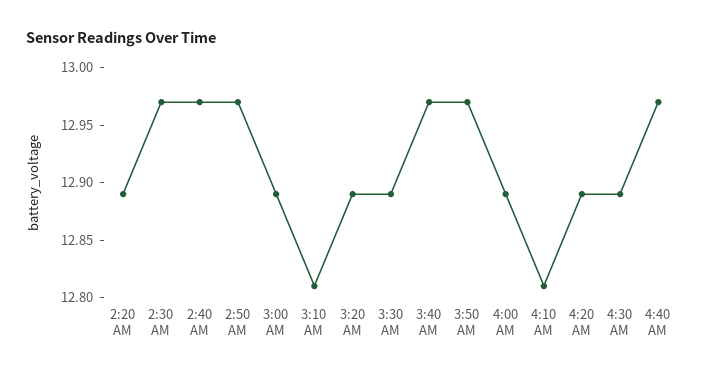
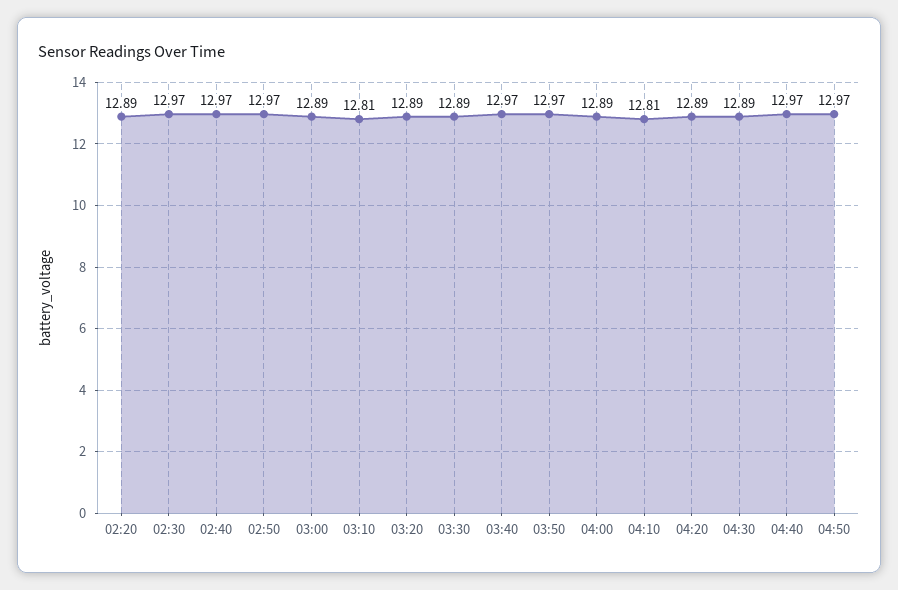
04:50: none -> 12.97

